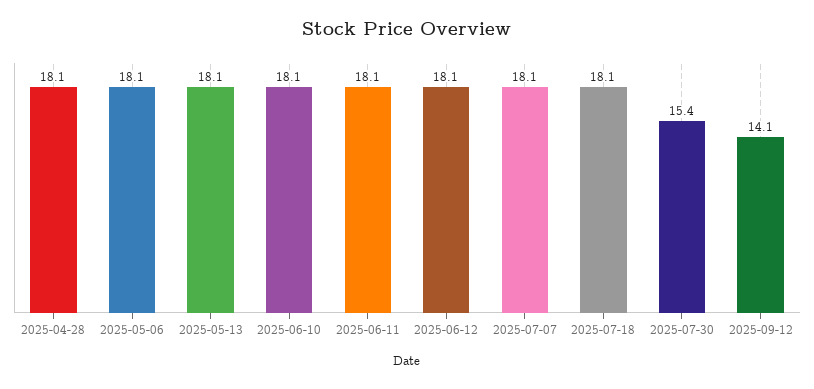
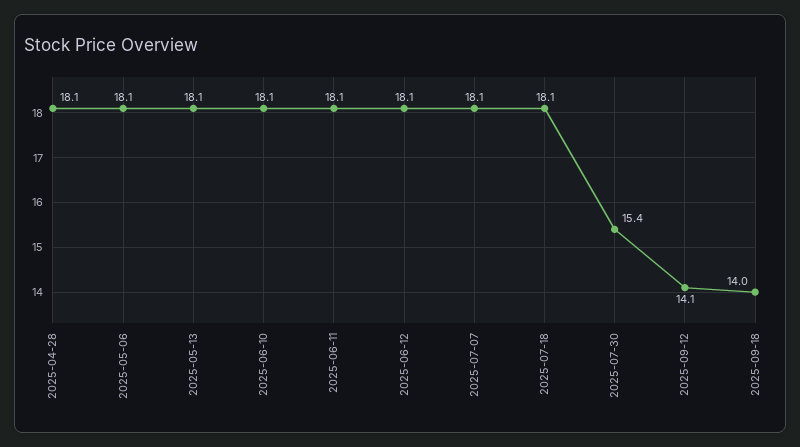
2025-09-18: none -> 14

